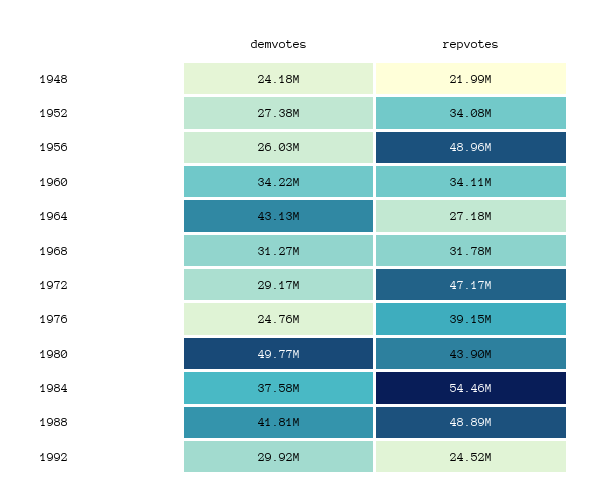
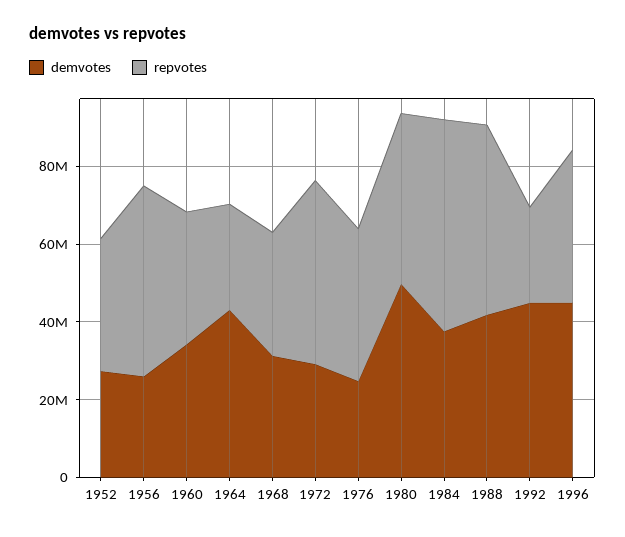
demvotes, 1948: 24180000 -> none
repvotes, 1948: 21990000 -> none
demvotes, 1992: 29920000 -> 45000000
demvotes, 1996: none -> 45000000
repvotes, 1996: none -> 40000000

